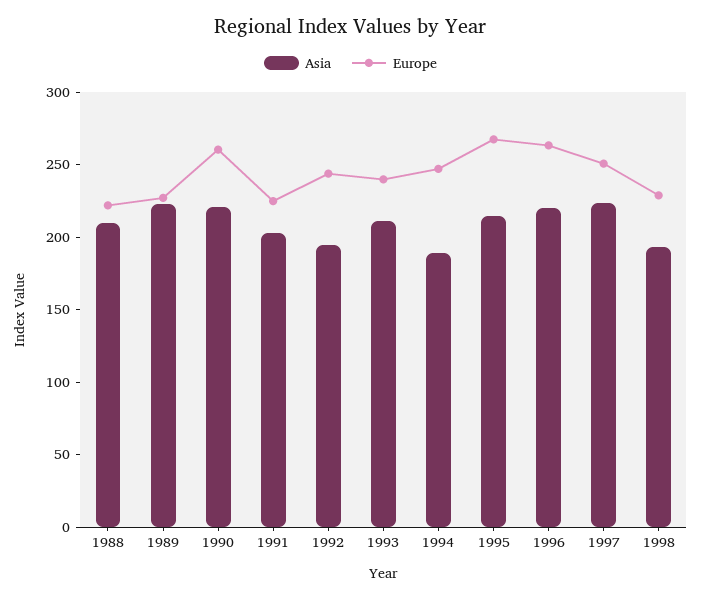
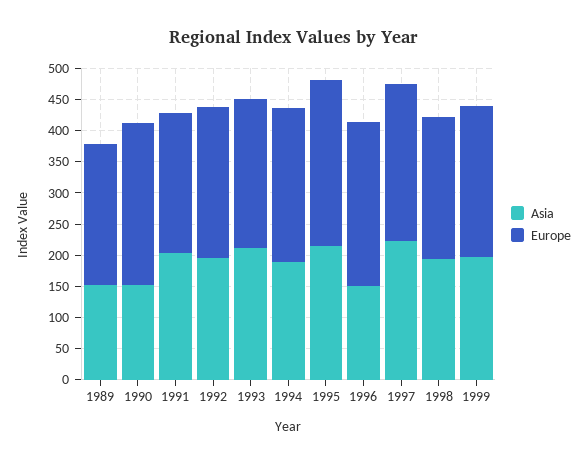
Asia, 1988: 210 -> none
Europe, 1988: 220 -> none
Asia, 1989: 220 -> 150
Asia, 1990: 220 -> 150
Asia, 1996: 220 -> 150
Asia, 1999: none -> 200
Europe, 1999: none -> 250

